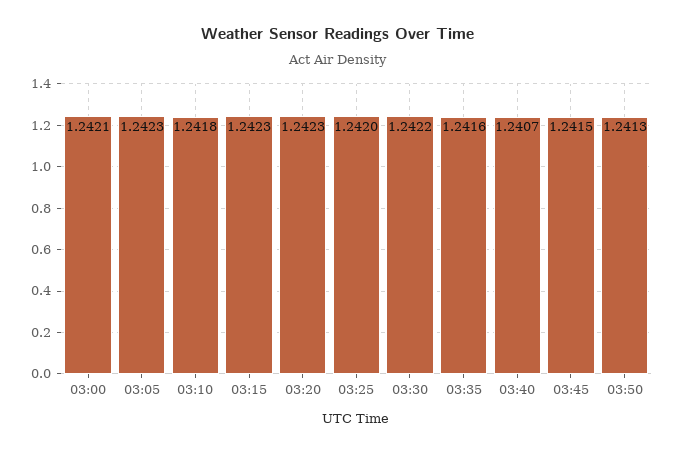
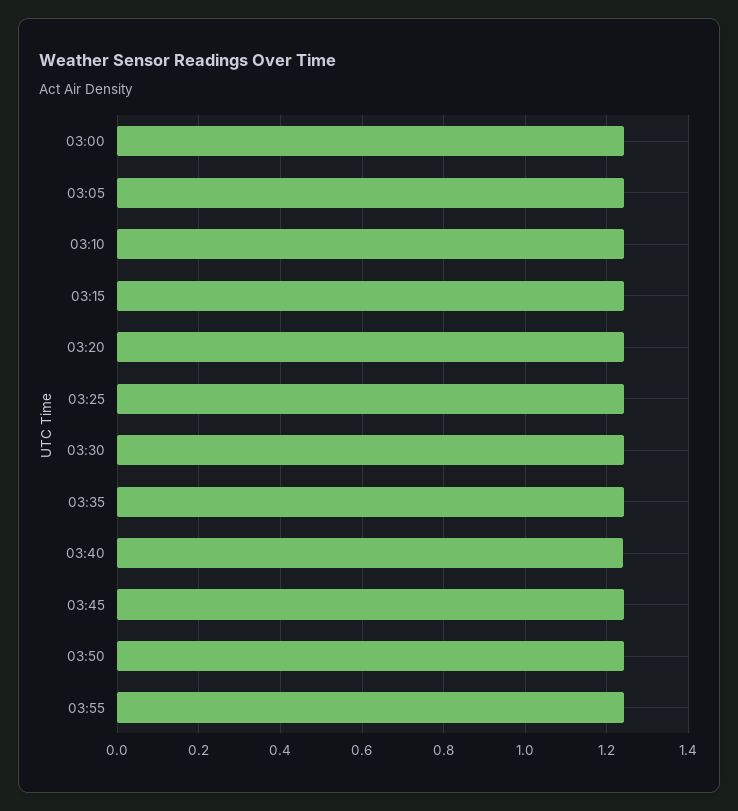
03:55: none -> 1.24

